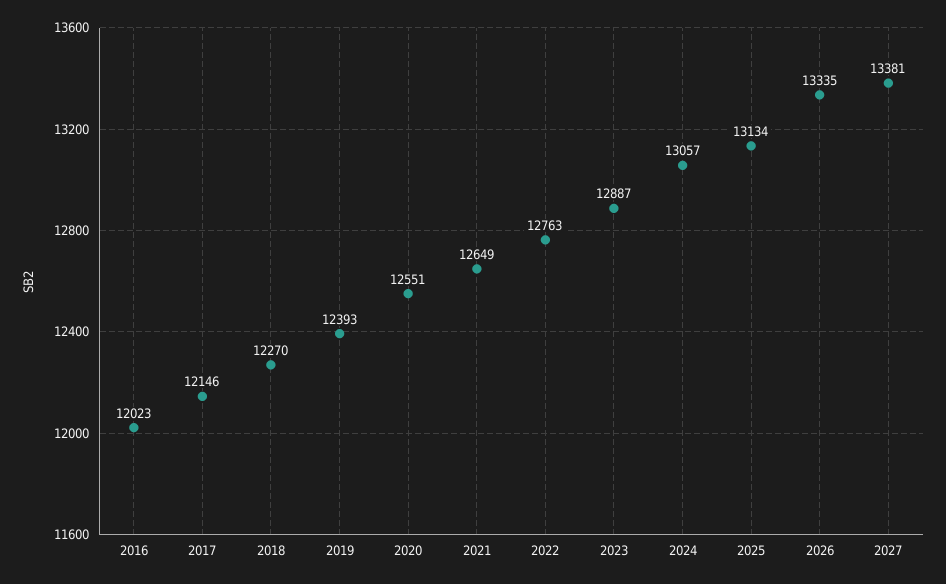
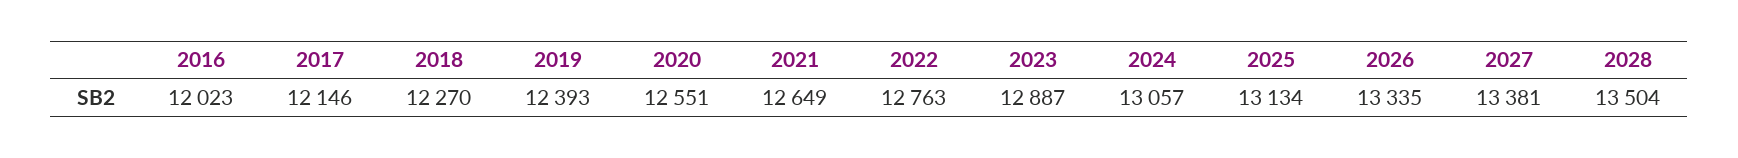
2028: none -> 13504

